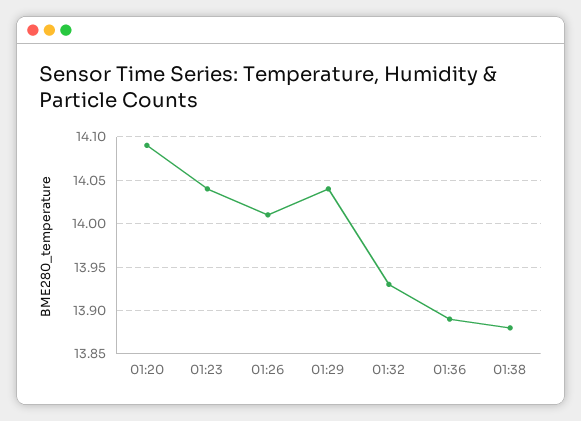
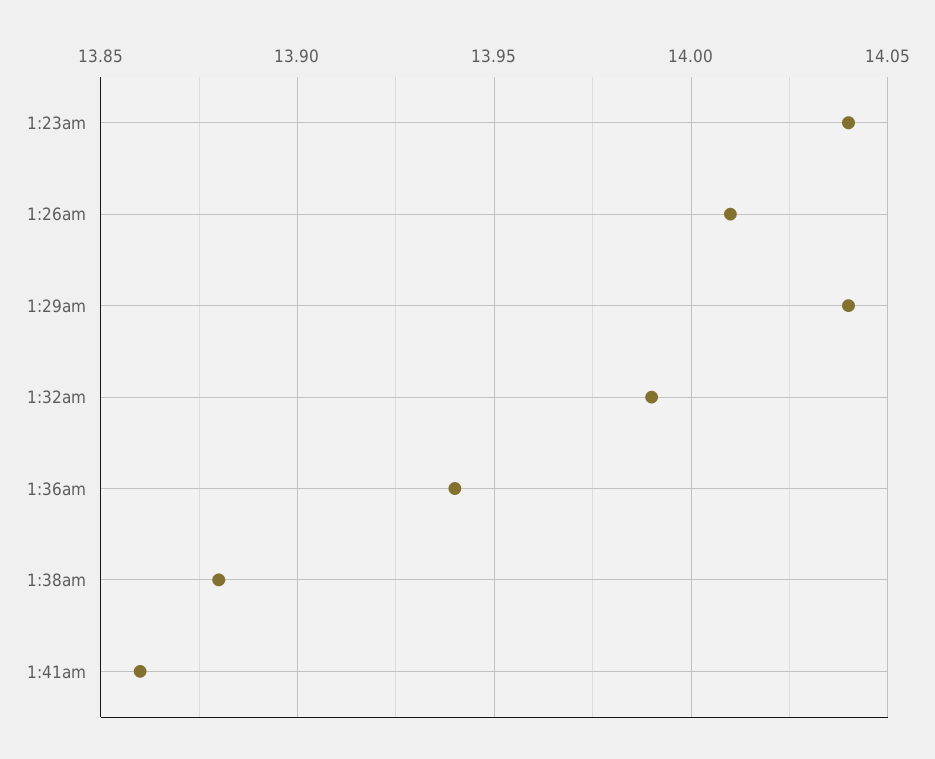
01:20: 14.09 -> none
01:32: 13.93 -> 13.99
01:36: 13.89 -> 13.94
1:41am: none -> 13.86

